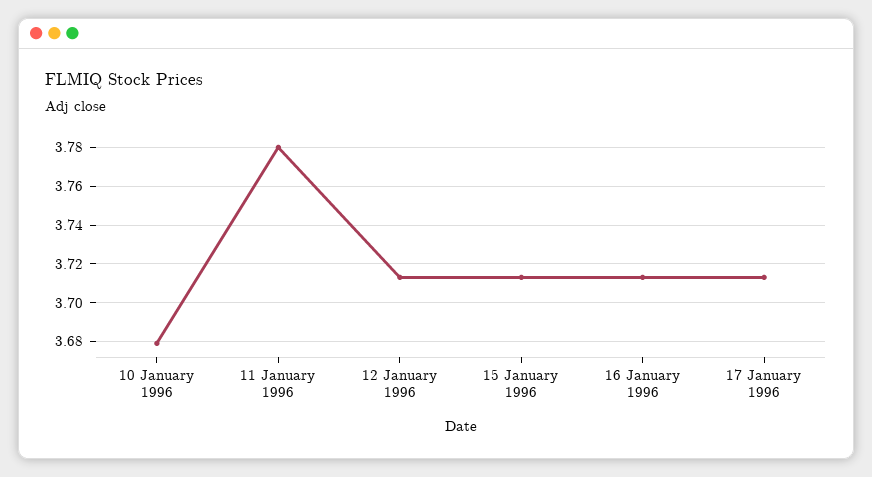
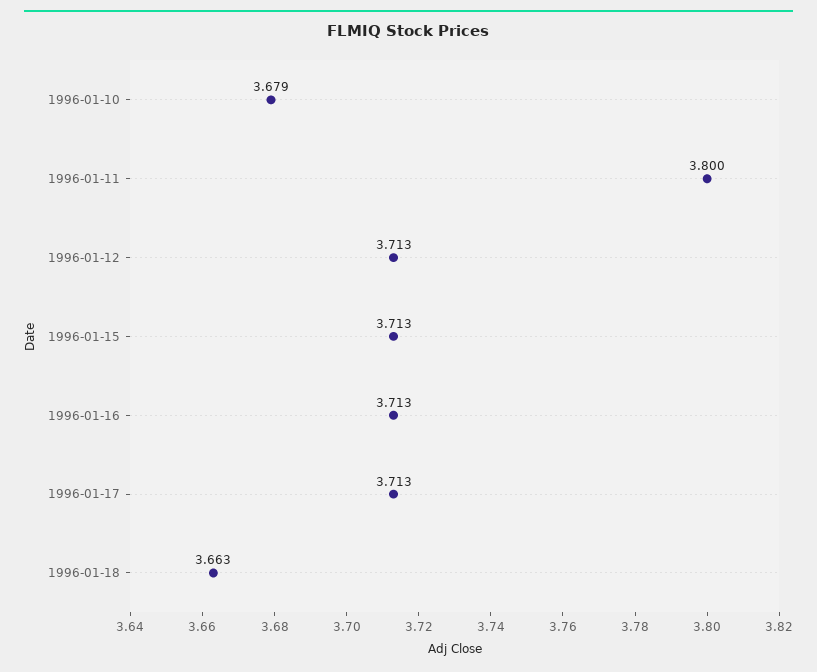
11 January 1996: 3.78 -> 3.8
1996-01-18: none -> 3.663

